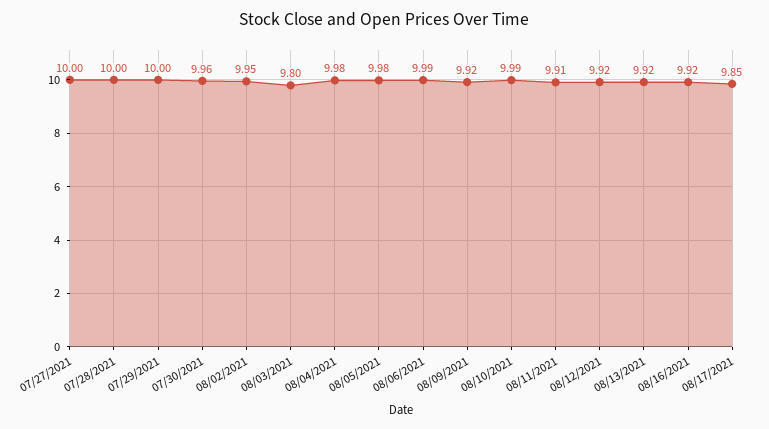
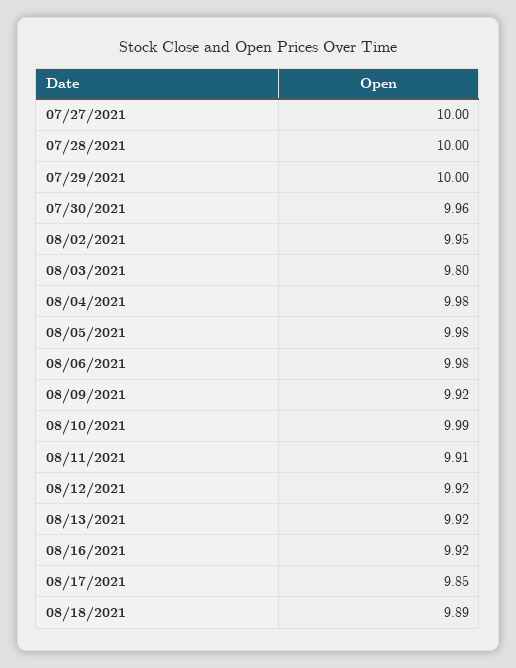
08/06/2021: 9.99 -> 9.98
08/18/2021: none -> 9.89

